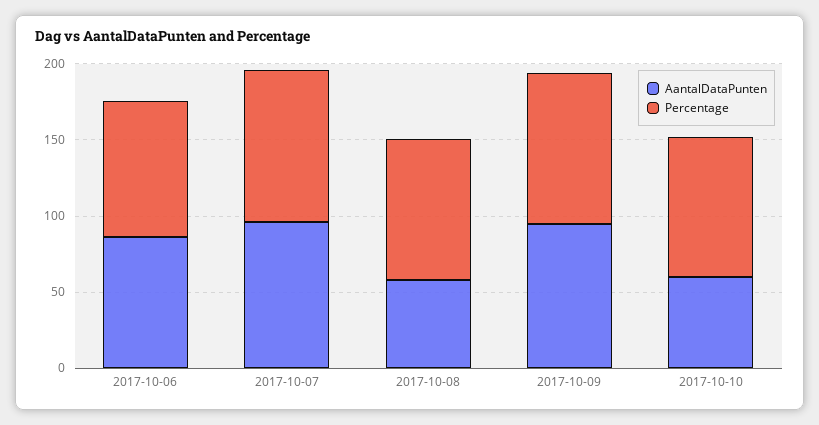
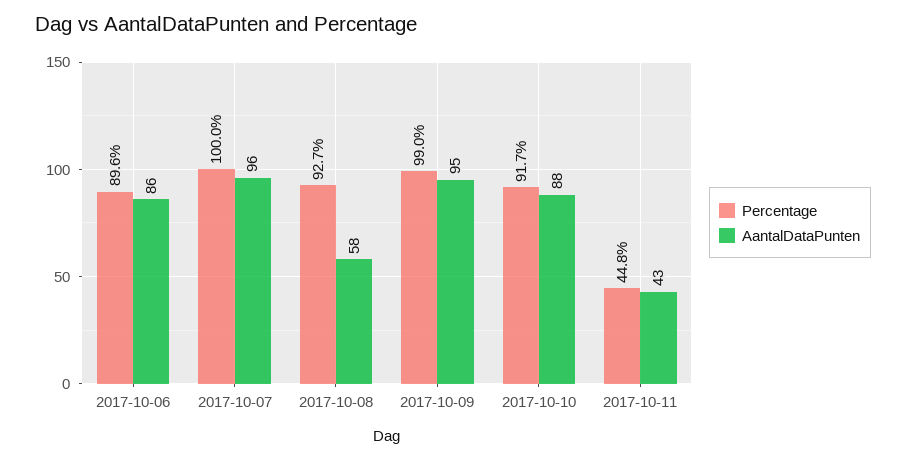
AantalDataPunten, 2017-10-10: 60 -> 88
Percentage, 2017-10-11: none -> 44.8
AantalDataPunten, 2017-10-11: none -> 43

